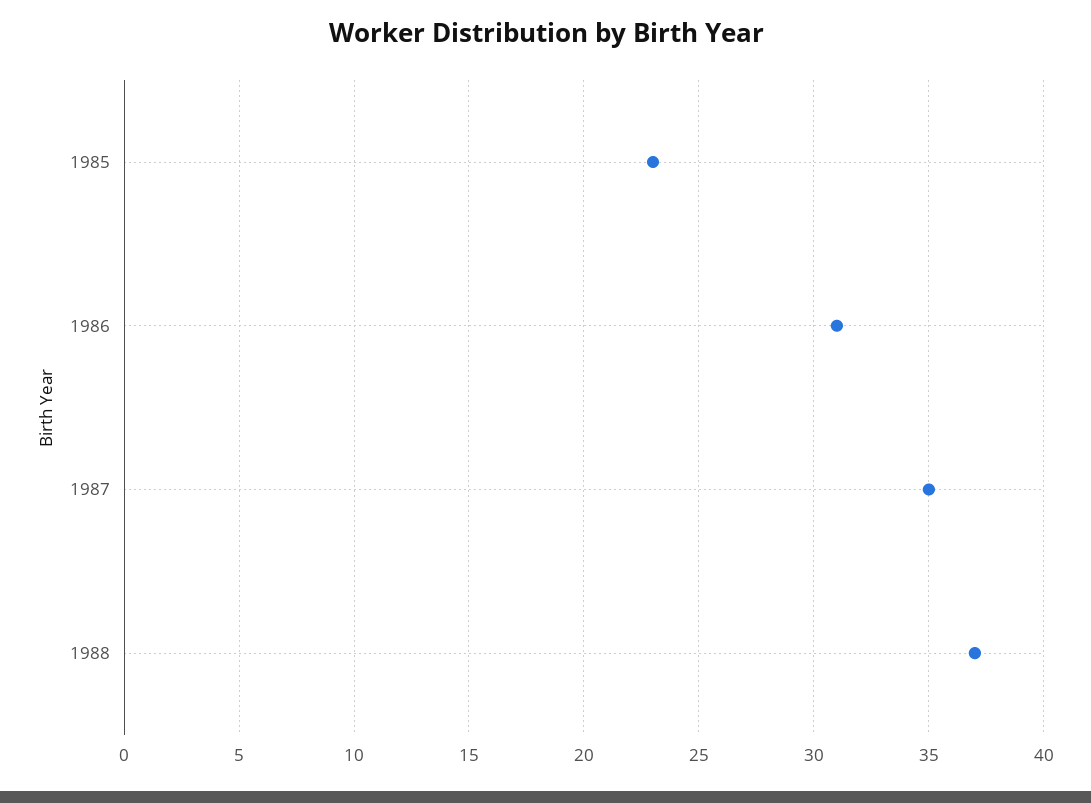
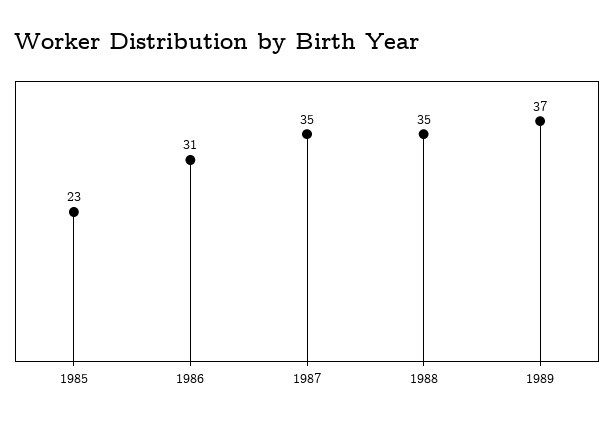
1988: 37 -> 35
1989: none -> 37

